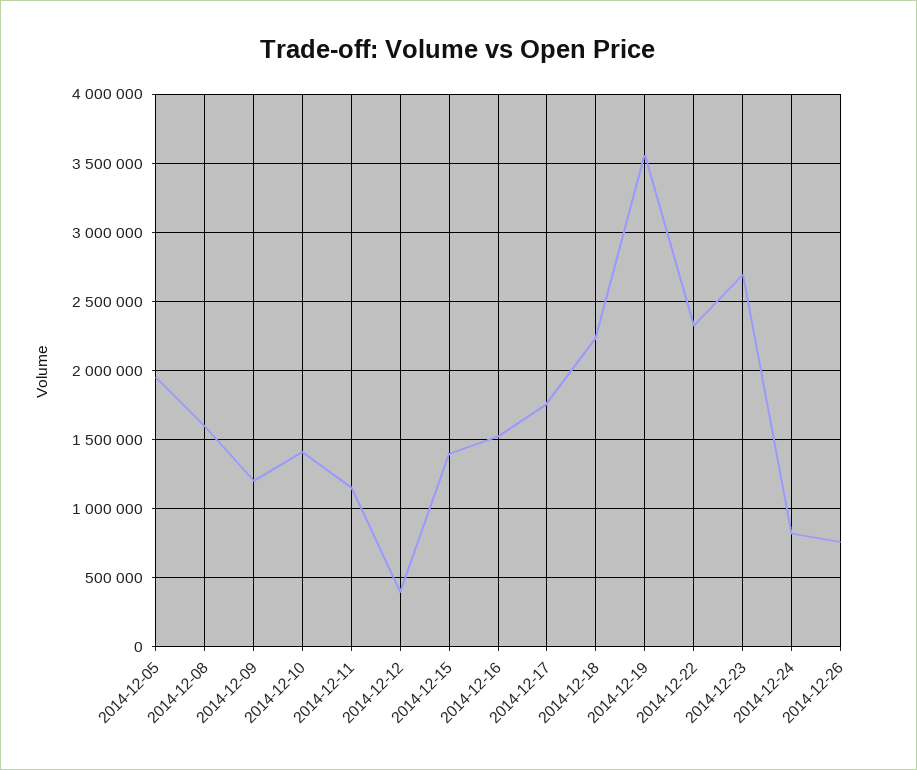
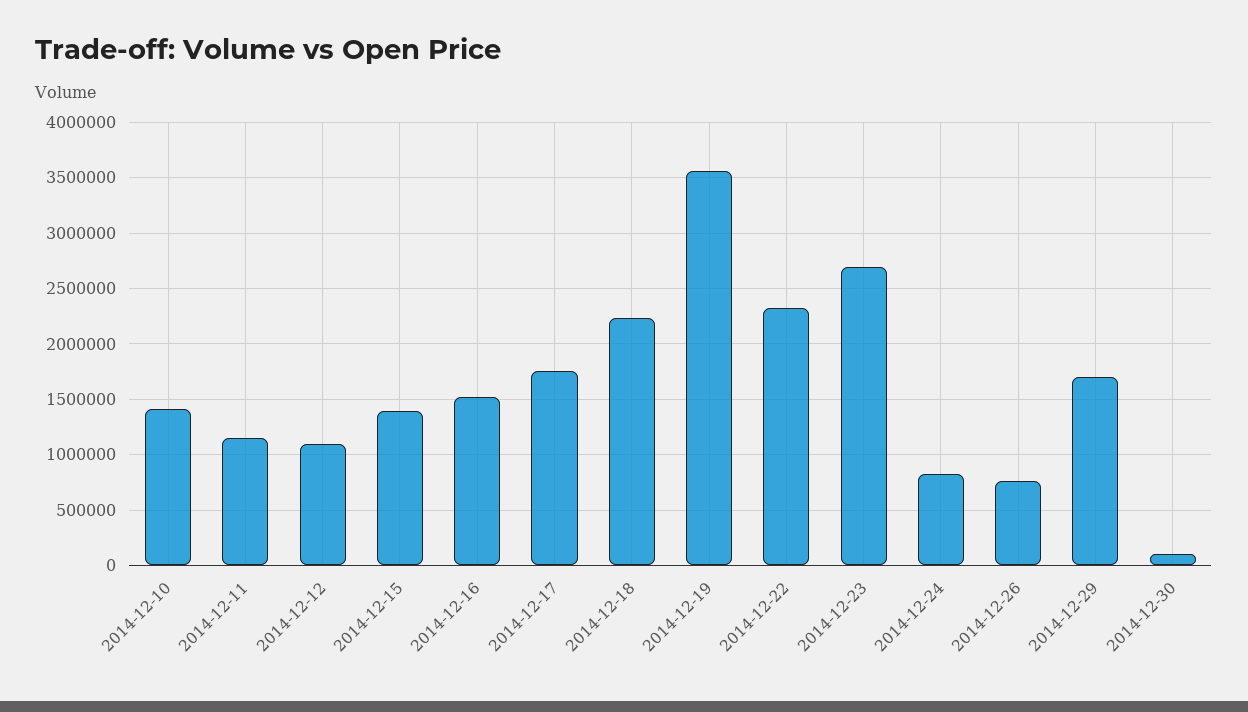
2014-12-05: 1950000 -> none
2014-12-08: 1600000 -> none
2014-12-09: 1200000 -> none
2014-12-12: 400000 -> 1100000
2014-12-29: none -> 1700000
2014-12-30: none -> 100000

